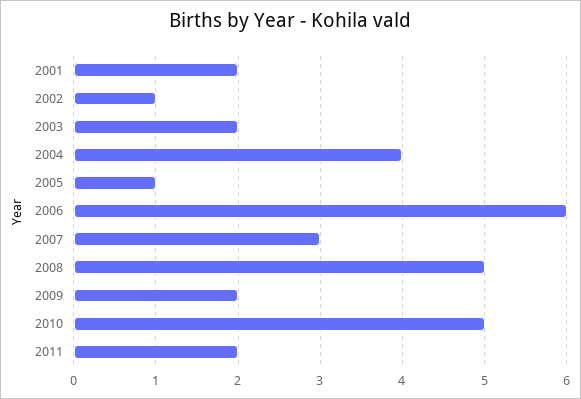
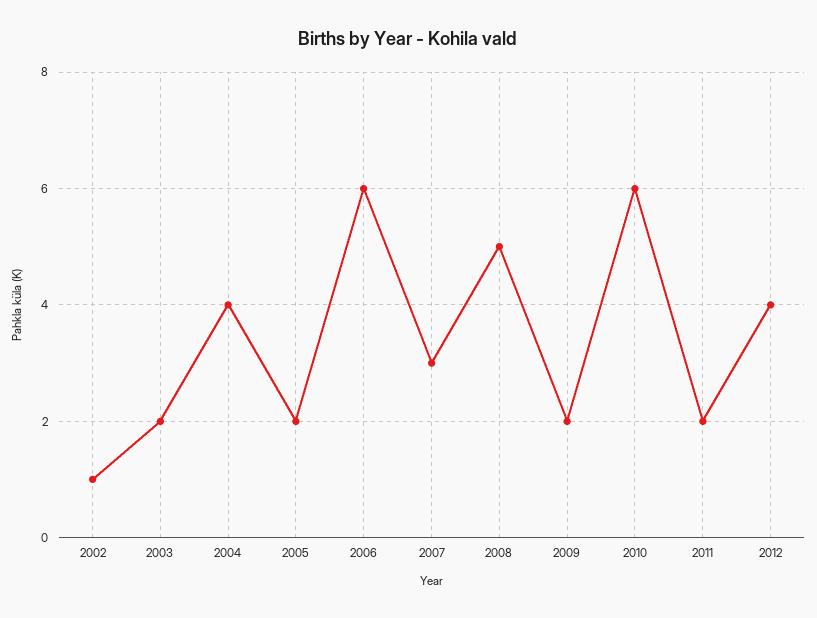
2001: 2 -> none
2005: 1 -> 2
2010: 5 -> 6
2012: none -> 4

